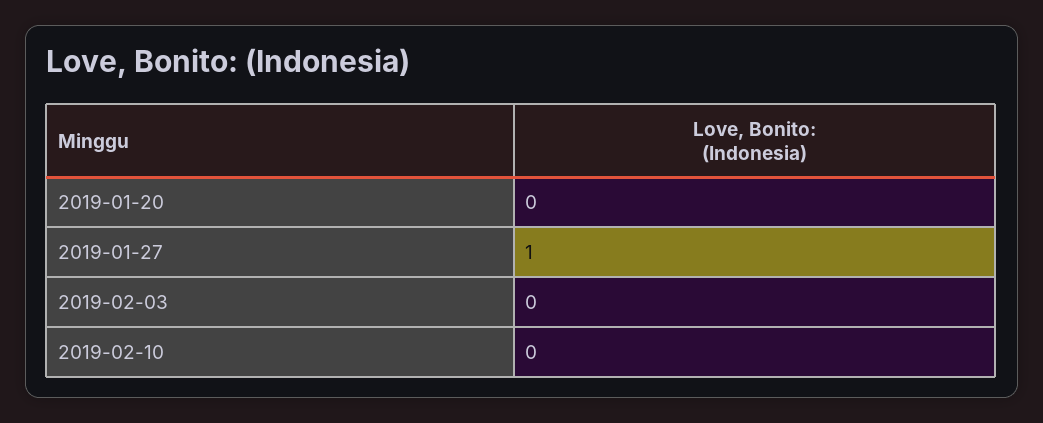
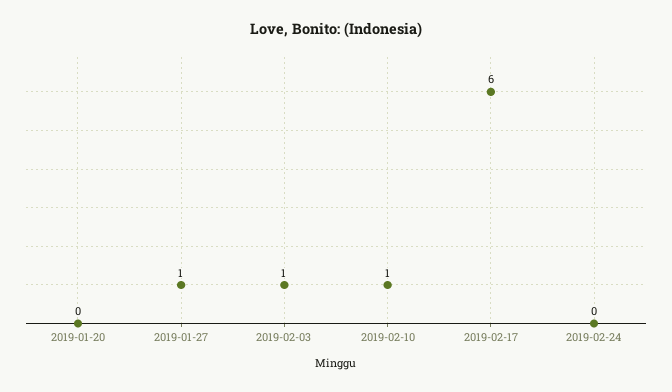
2019-02-03: 0 -> 1
2019-02-10: 0 -> 1
2019-02-17: none -> 6
2019-02-24: none -> 0

